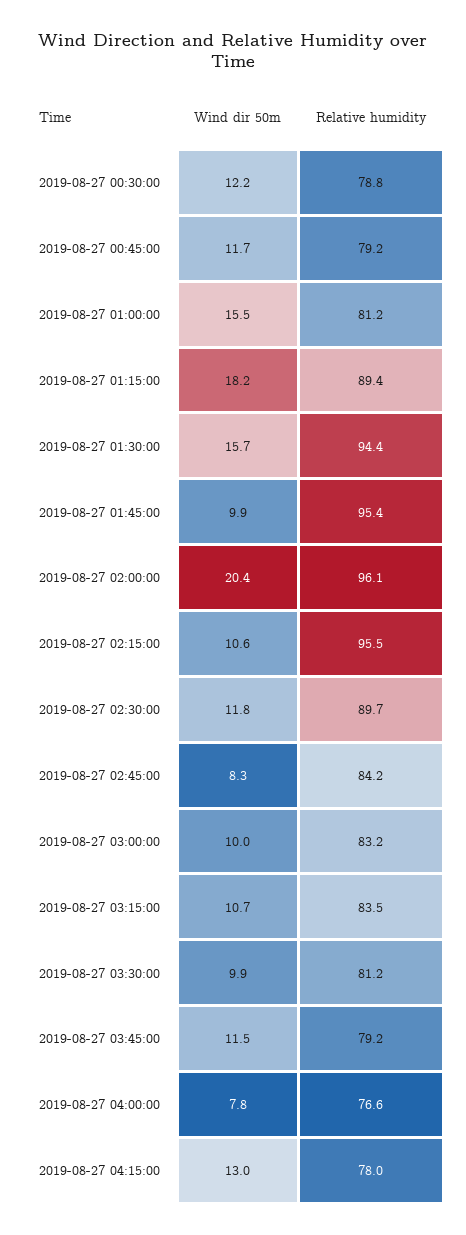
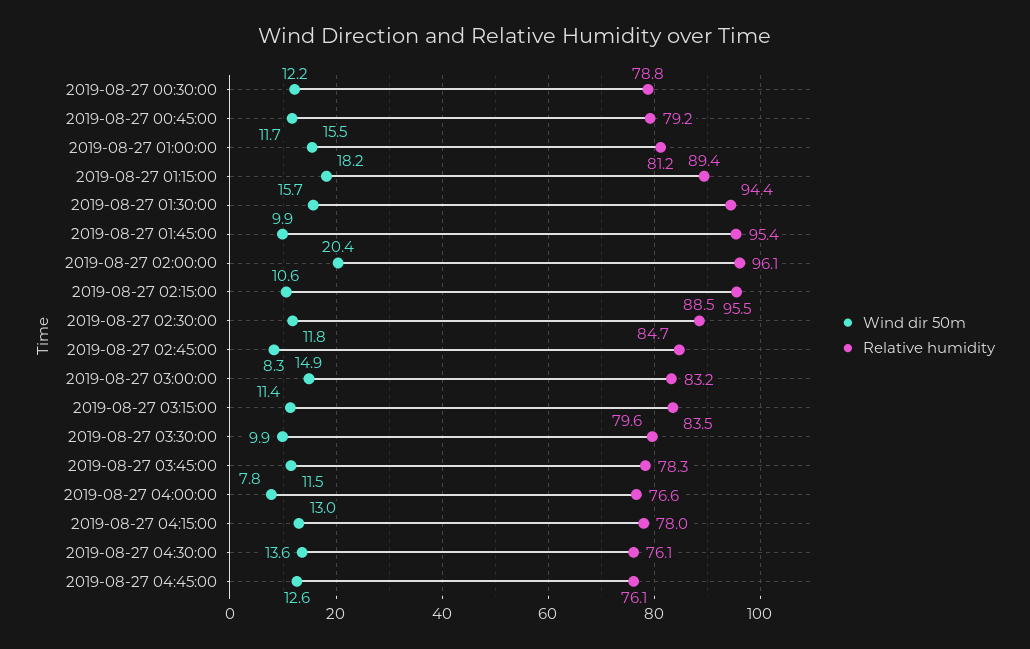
Relative humidity, 2019-08-27 02:30:00: 89.7 -> 88.5
Relative humidity, 2019-08-27 02:45:00: 84.2 -> 84.7
Wind dir 50m, 2019-08-27 03:00:00: 10 -> 14.9
Wind dir 50m, 2019-08-27 03:15:00: 10.7 -> 11.4
Relative humidity, 2019-08-27 03:30:00: 81.2 -> 79.6
Relative humidity, 2019-08-27 03:45:00: 79.2 -> 78.3
Wind dir 50m, 2019-08-27 04:30:00: none -> 13.6
Relative humidity, 2019-08-27 04:30:00: none -> 76.1
Wind dir 50m, 2019-08-27 04:45:00: none -> 12.6
Relative humidity, 2019-08-27 04:45:00: none -> 76.1

